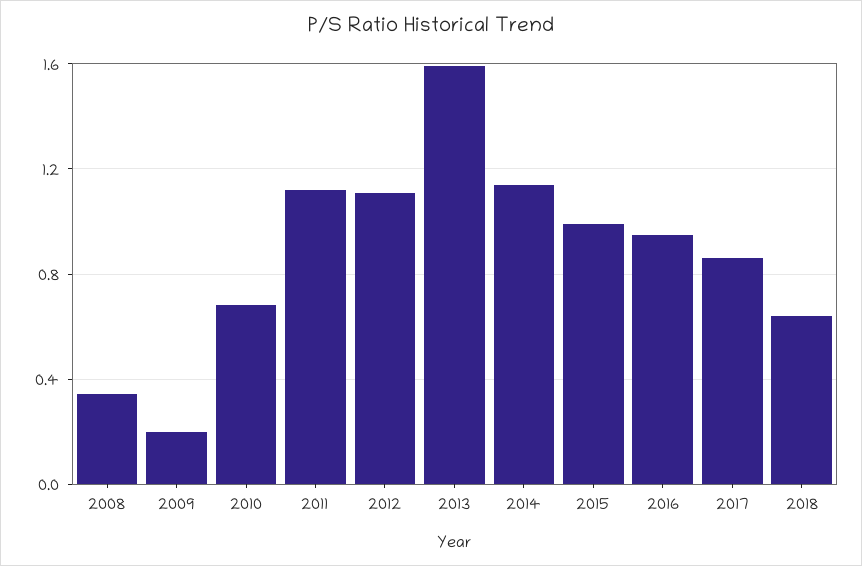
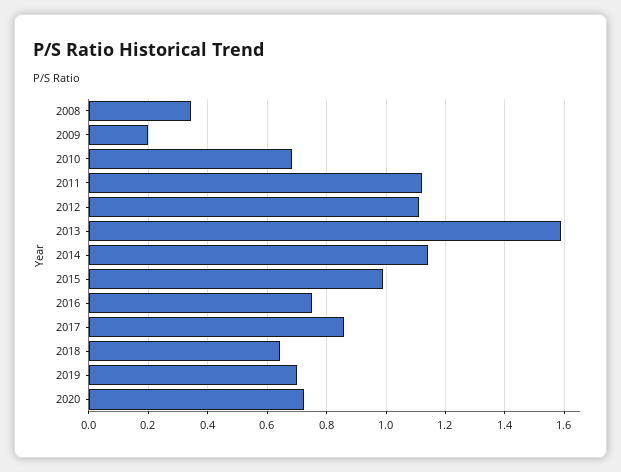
2016: 0.95 -> 0.75
2019: none -> 0.7
2020: none -> 0.725

